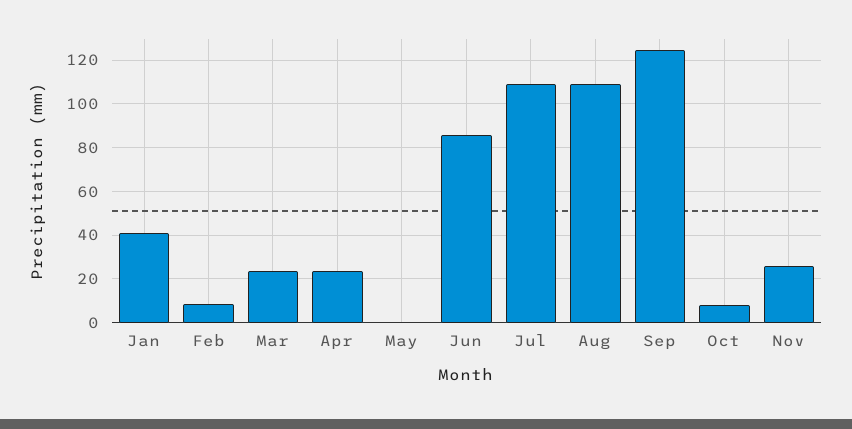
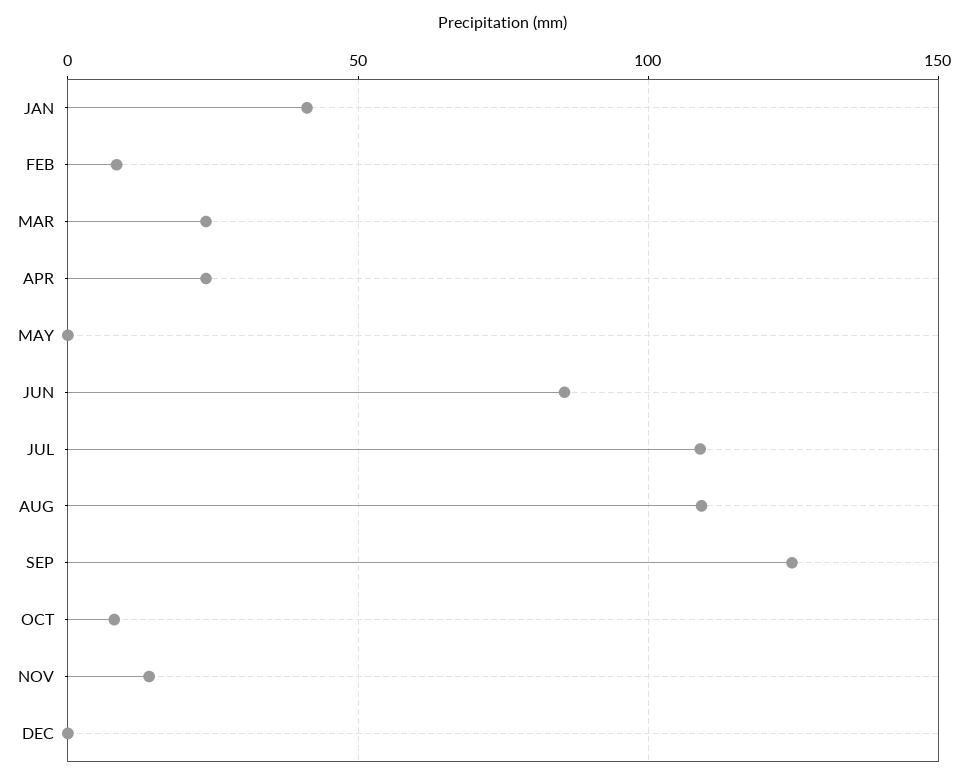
Nov: 25 -> 15
DEC: none -> 0

